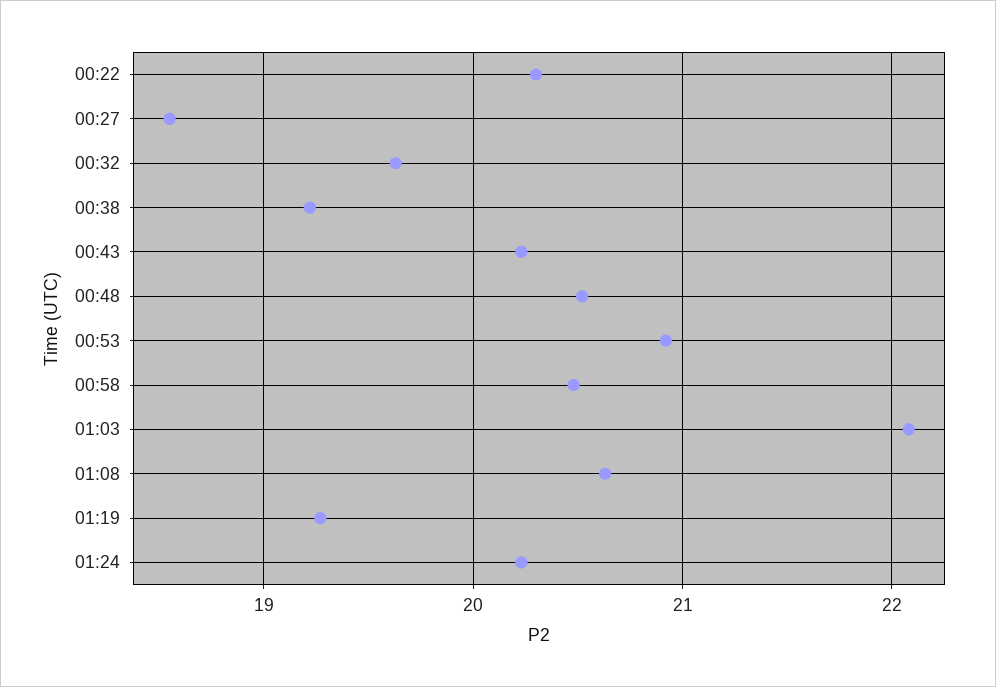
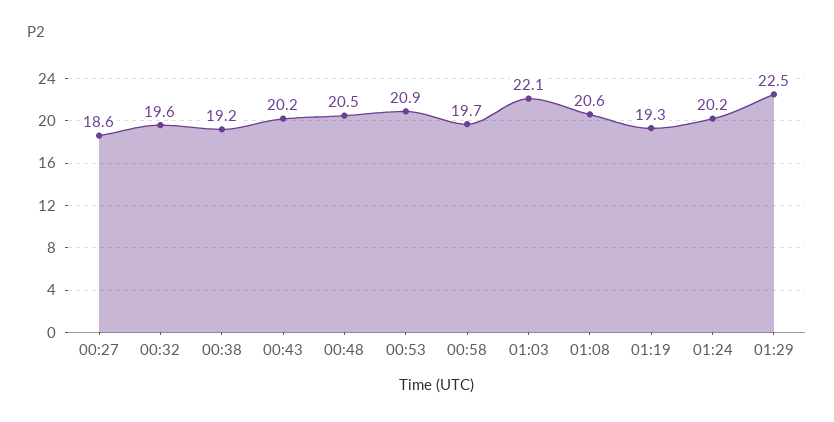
00:22: 20.3 -> none
00:58: 20.5 -> 19.7
01:29: none -> 22.5

